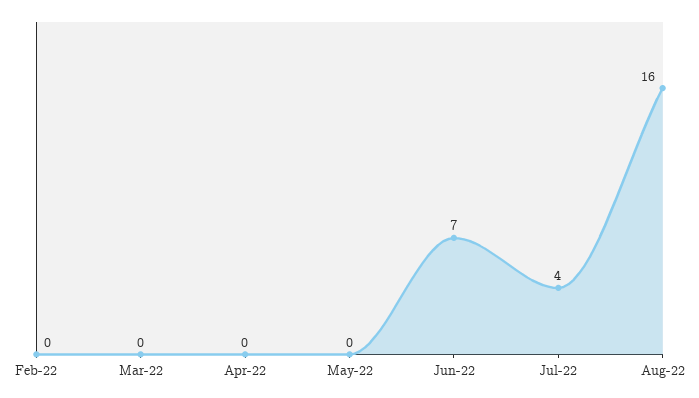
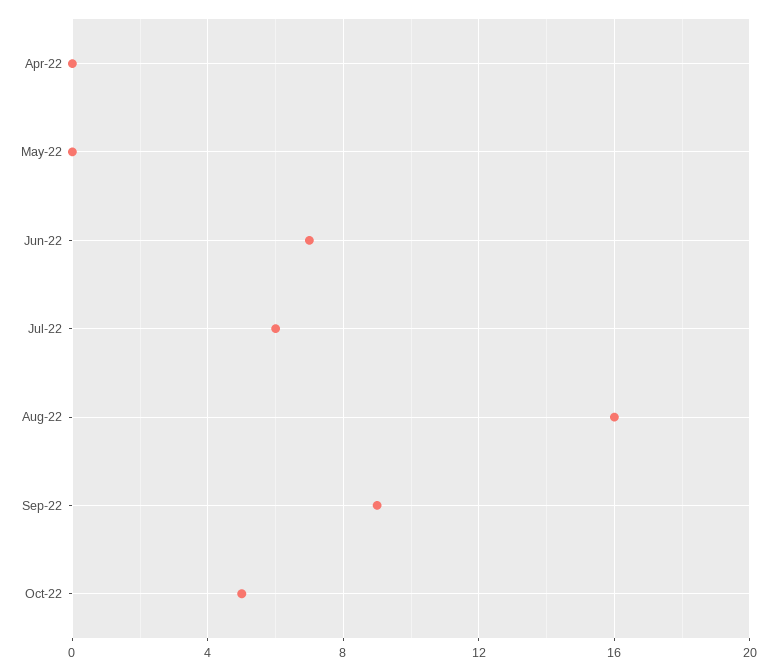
Feb-22: 0 -> none
Mar-22: 0 -> none
Jul-22: 4 -> 6
Sep-22: none -> 9
Oct-22: none -> 5

